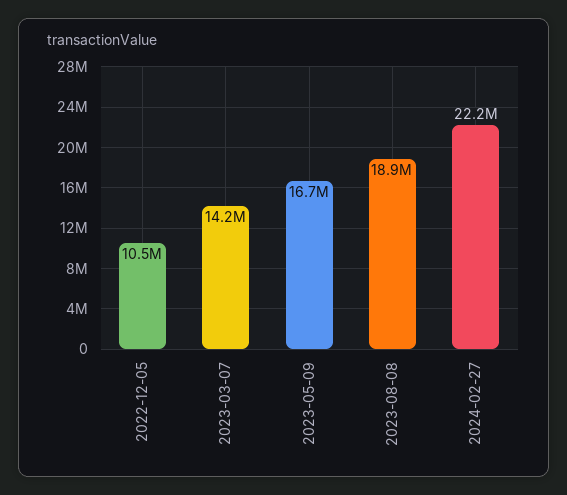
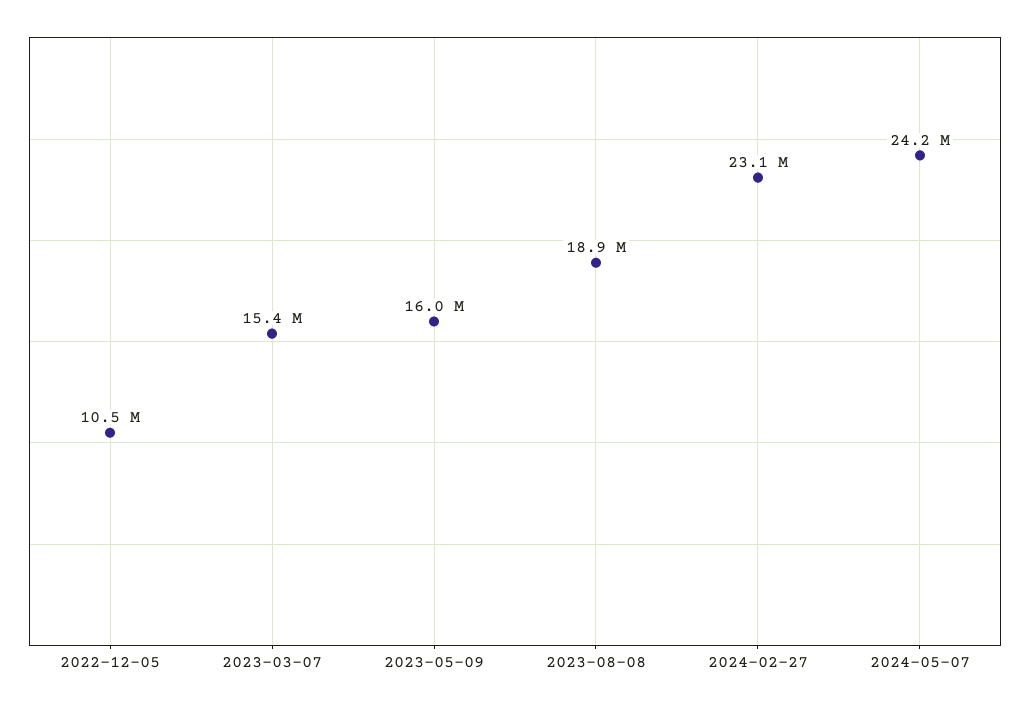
2023-03-07: 14200000 -> 15400000
2023-05-09: 16700000 -> 16000000
2024-02-27: 22200000 -> 23100000
2024-05-07: none -> 24200000

